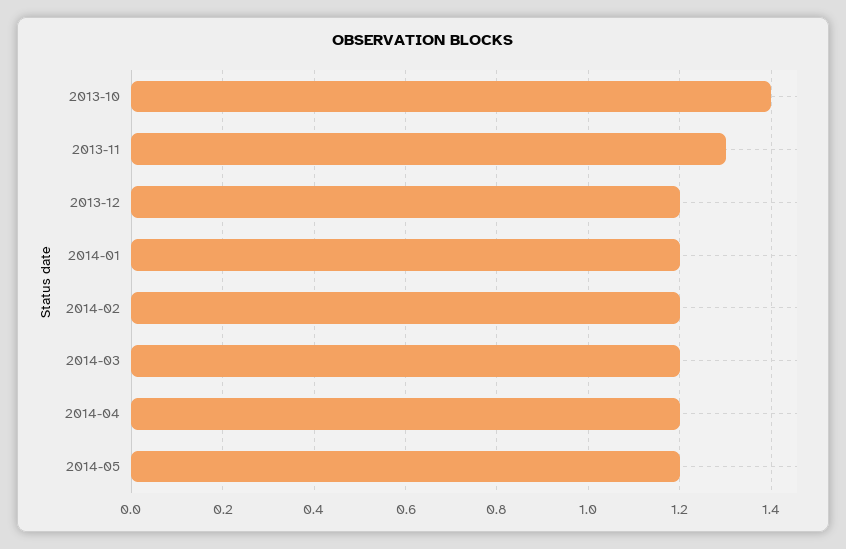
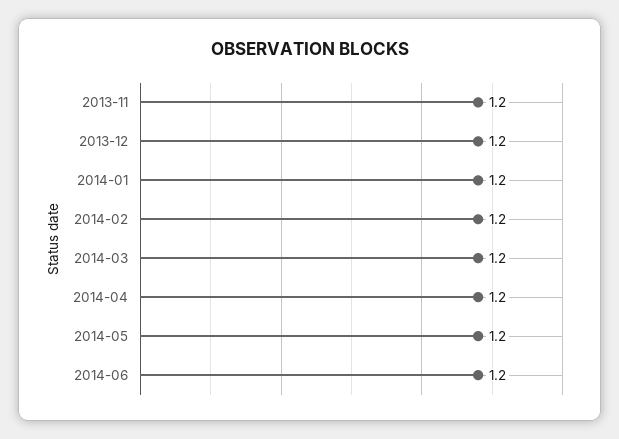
2013-10: 1.4 -> none
2013-11: 1.3 -> 1.2
2014-06: none -> 1.2

